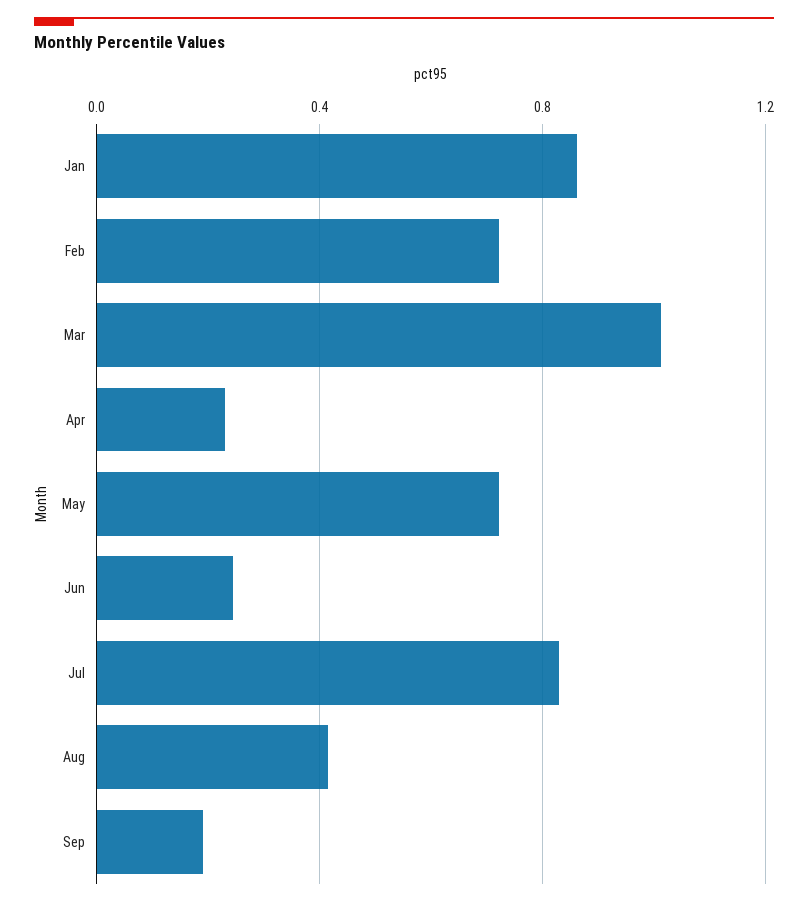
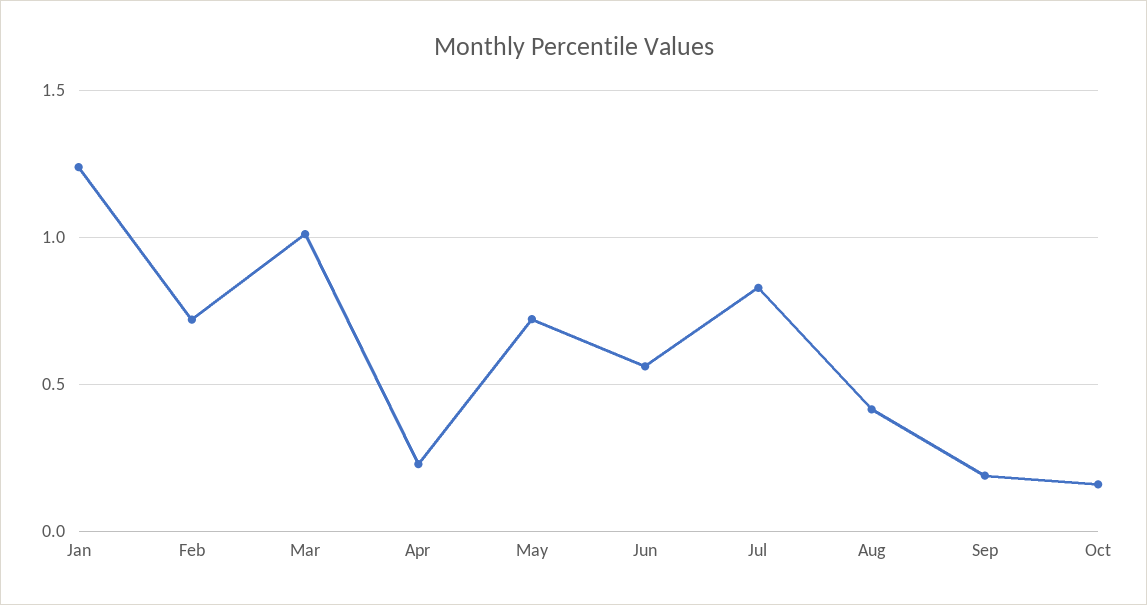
Jan: 0.85 -> 1.25
Jun: 0.25 -> 0.55
Oct: none -> 0.15

